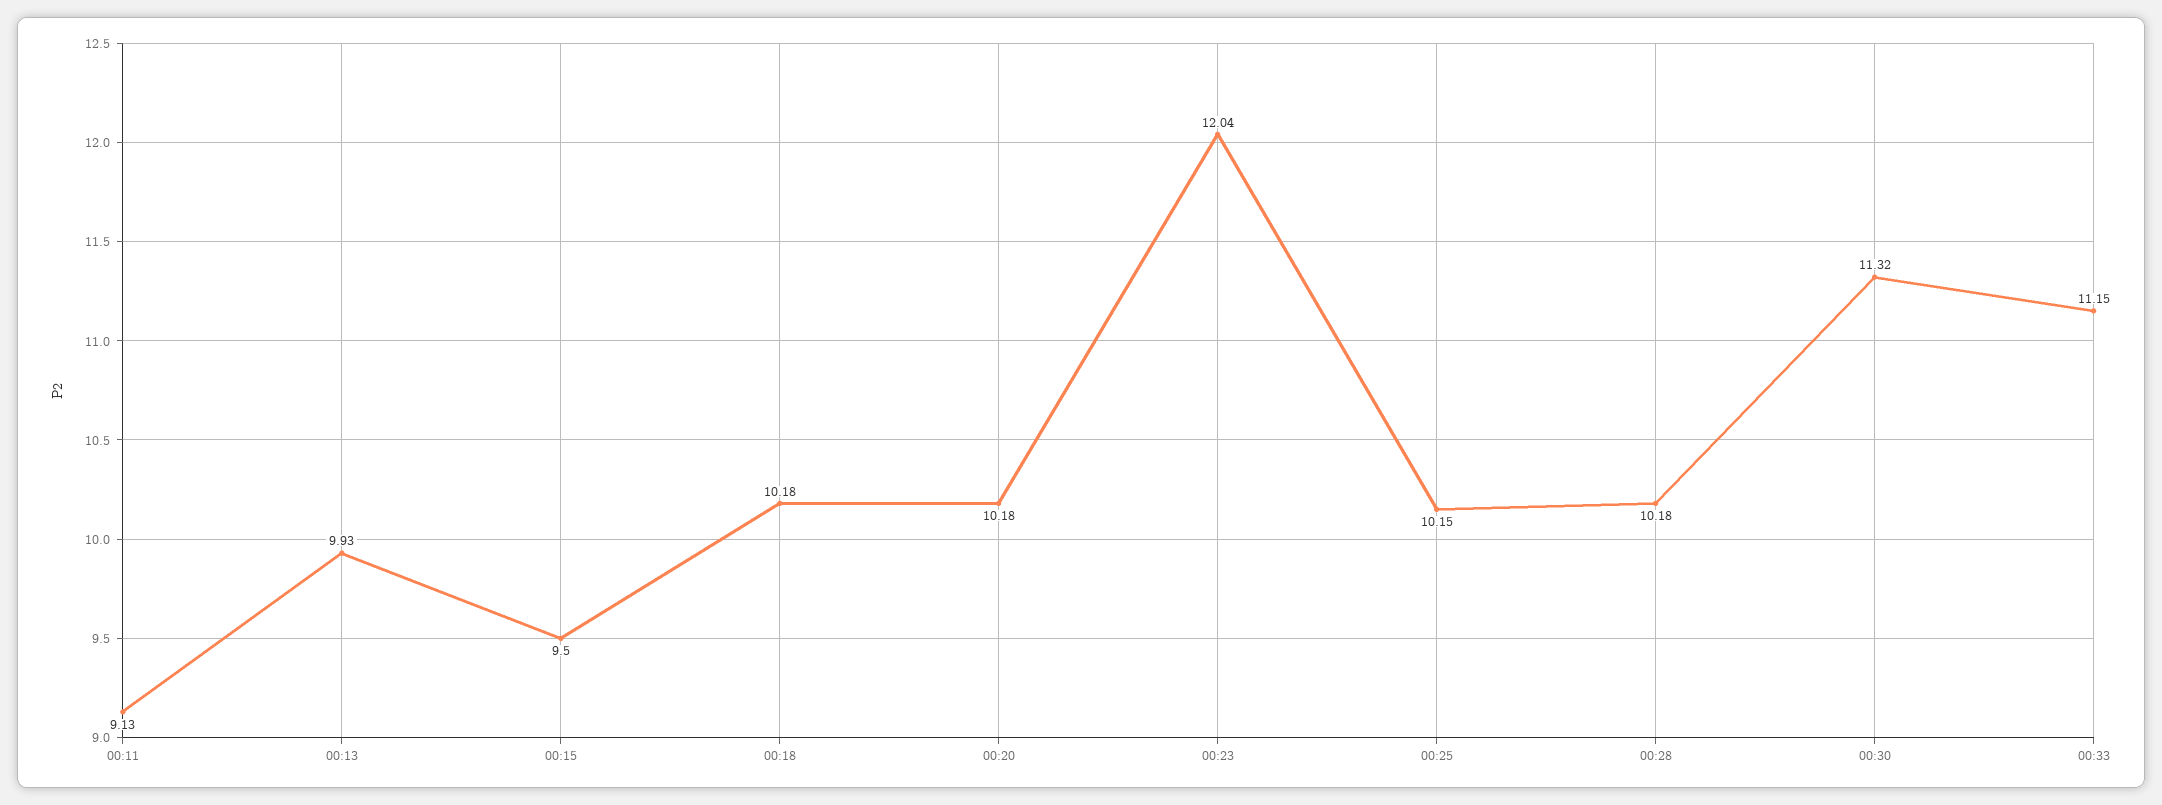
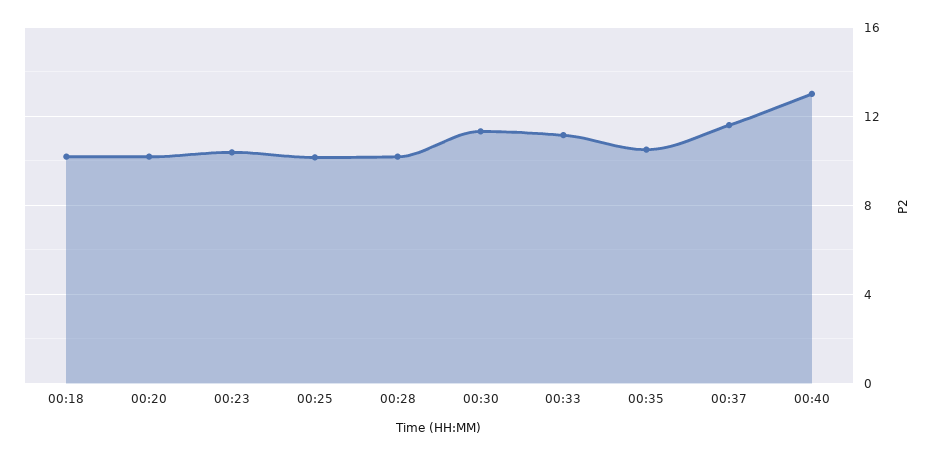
00:11: 9.13 -> none
00:13: 9.93 -> none
00:15: 9.5 -> none
00:23: 12.04 -> 10.5
00:35: none -> 10.5
00:37: none -> 11.5
00:40: none -> 13

